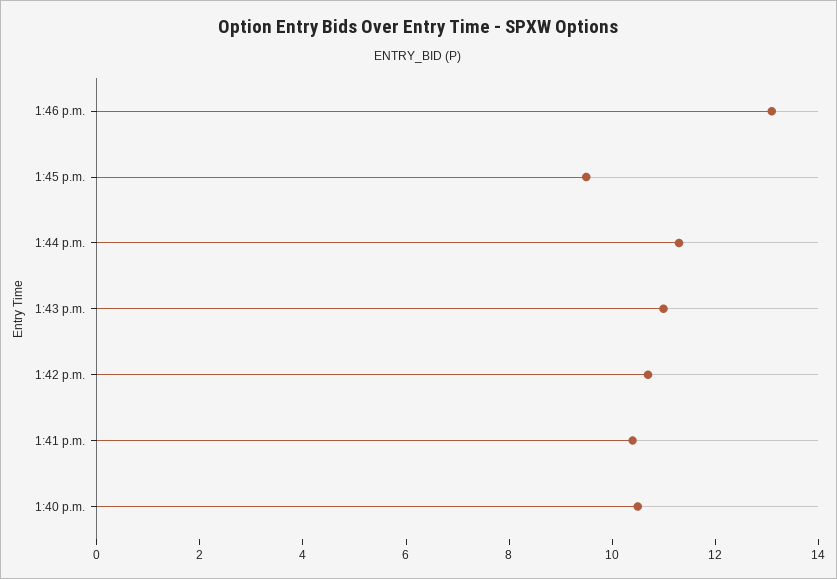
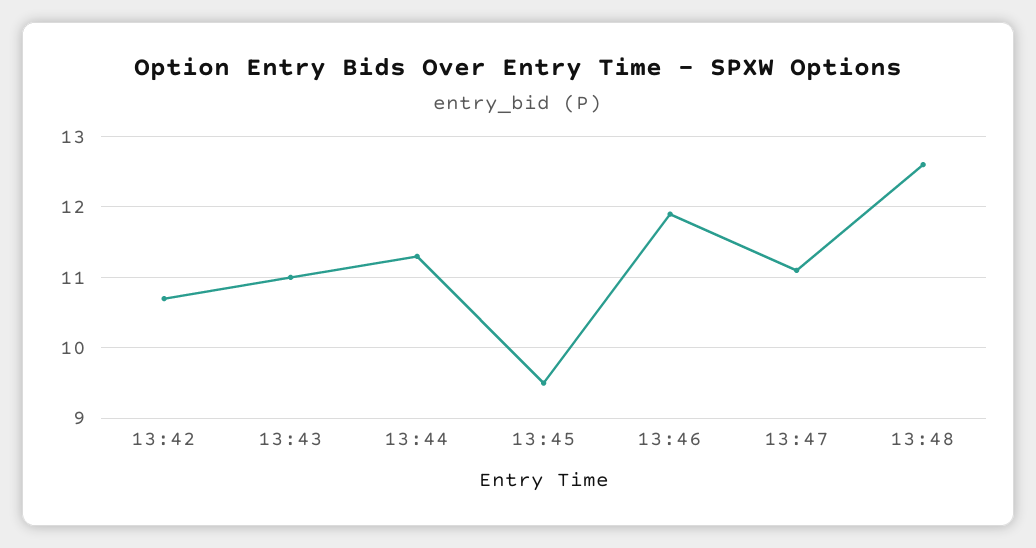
1:46 p.m.: 13 -> 11.9
1:41 p.m.: 10.5 -> none
1:40 p.m.: 10.5 -> none
13:47: none -> 11.1
13:48: none -> 12.6

